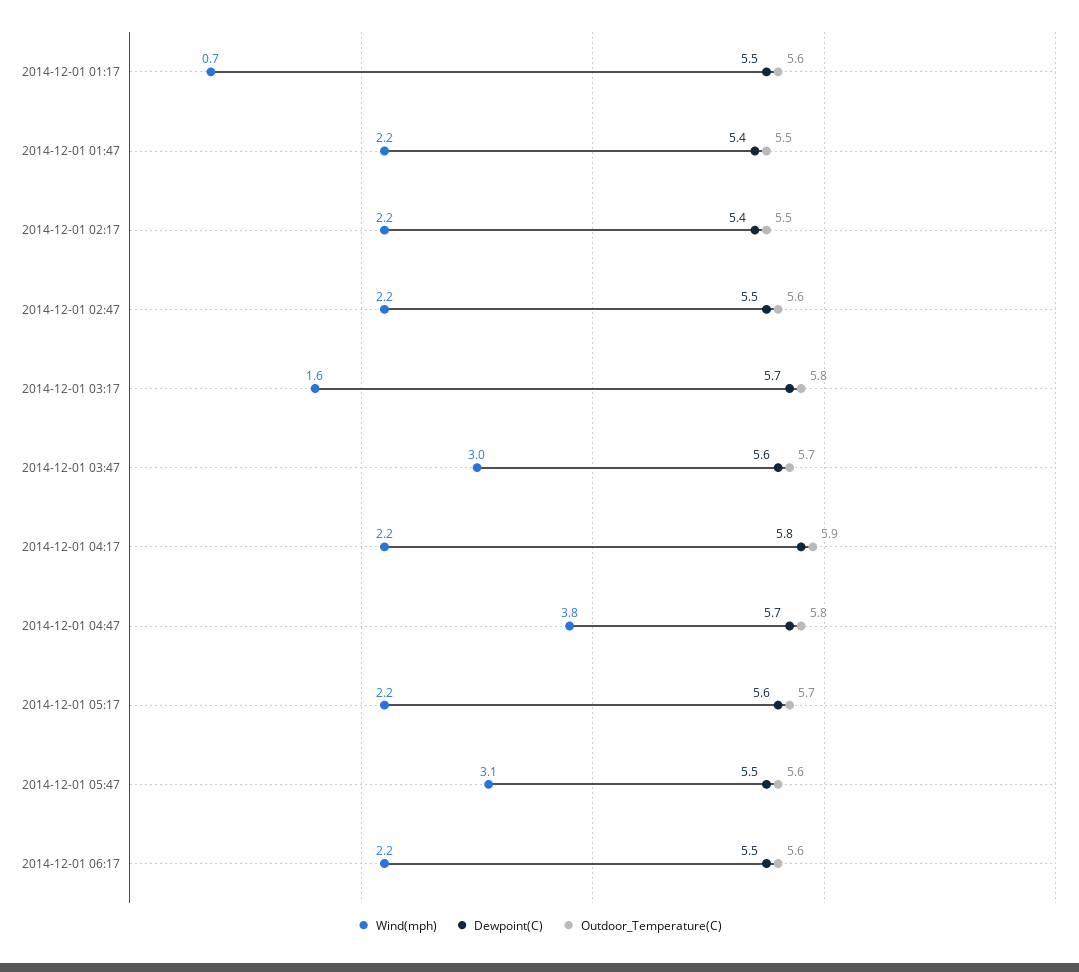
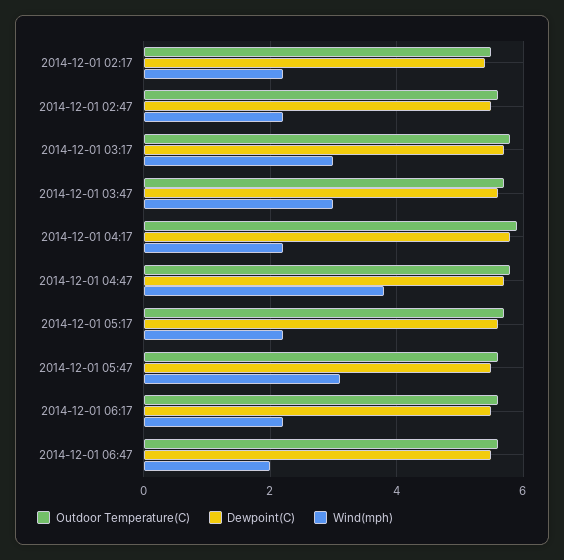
Wind(mph), 2014-12-01 01:17: 0.7 -> none
Dewpoint(C), 2014-12-01 01:17: 5.5 -> none
Outdoor_Temperature(C), 2014-12-01 01:17: 5.6 -> none
Wind(mph), 2014-12-01 01:47: 2.2 -> none
Dewpoint(C), 2014-12-01 01:47: 5.4 -> none
Outdoor_Temperature(C), 2014-12-01 01:47: 5.5 -> none
Wind(mph), 2014-12-01 03:17: 1.6 -> 3
Outdoor_Temperature(C), 2014-12-01 06:47: none -> 5.5
Dewpoint(C), 2014-12-01 06:47: none -> 5.5
Wind(mph), 2014-12-01 06:47: none -> 2

